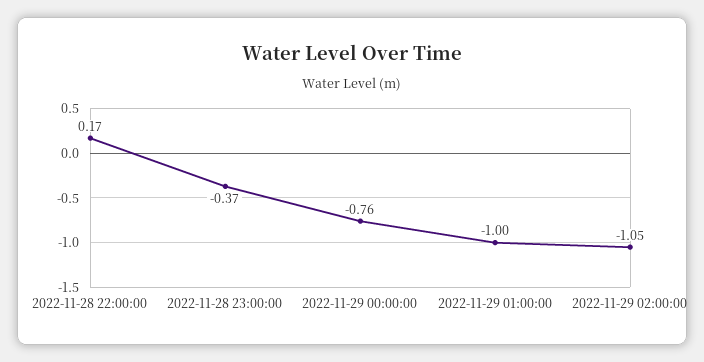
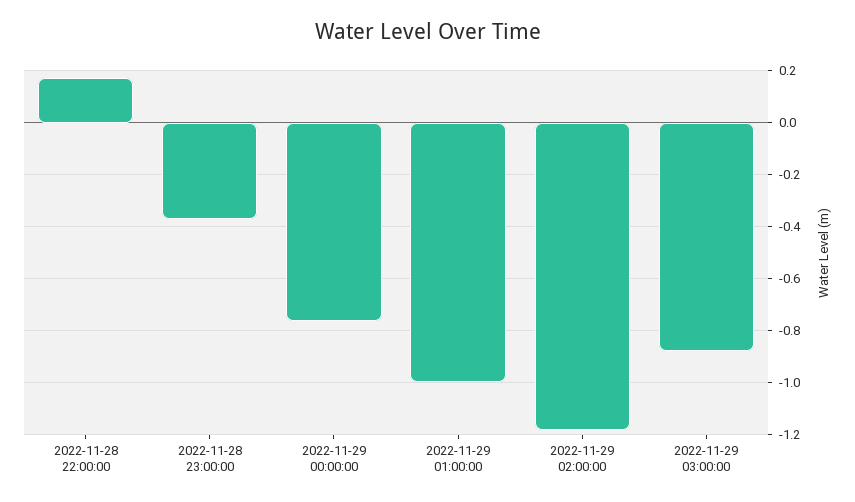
2022-11-29 02:00:00: -1.05 -> -1.175
2022-11-29 03:00:00: none -> -0.875

